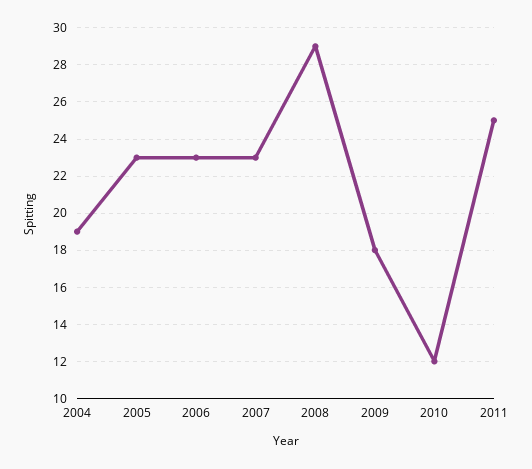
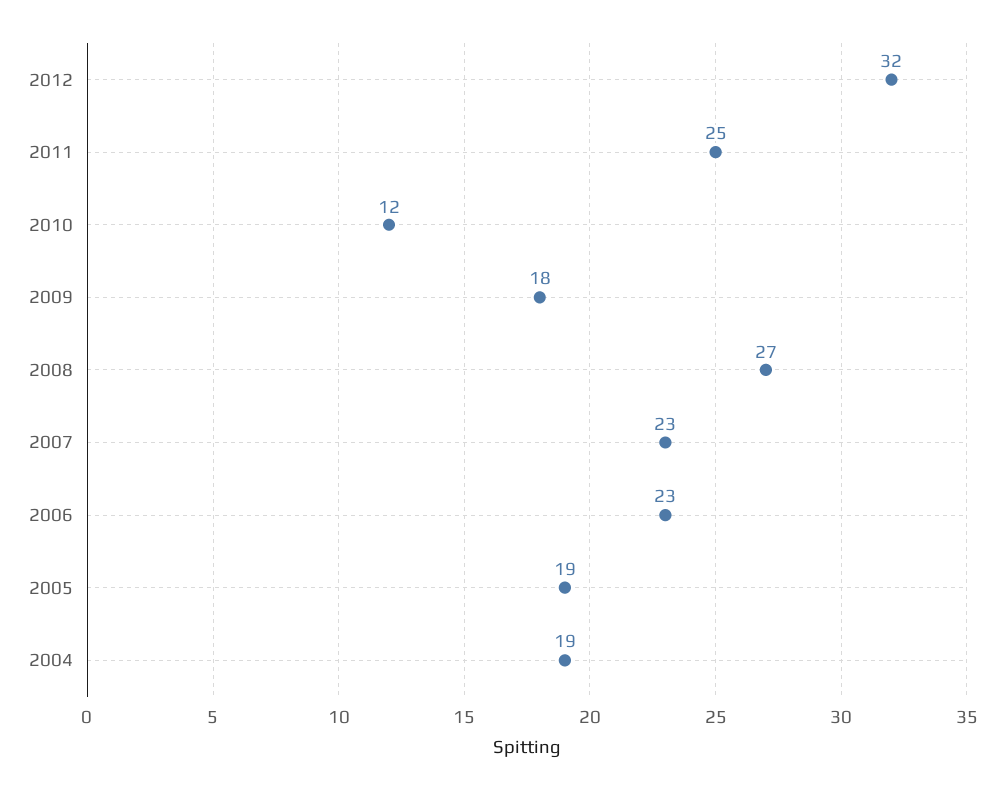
2005: 23 -> 19
2008: 29 -> 27
2012: none -> 32

